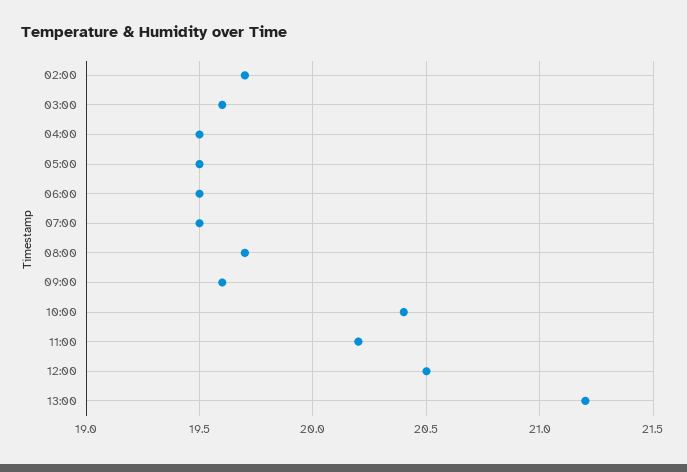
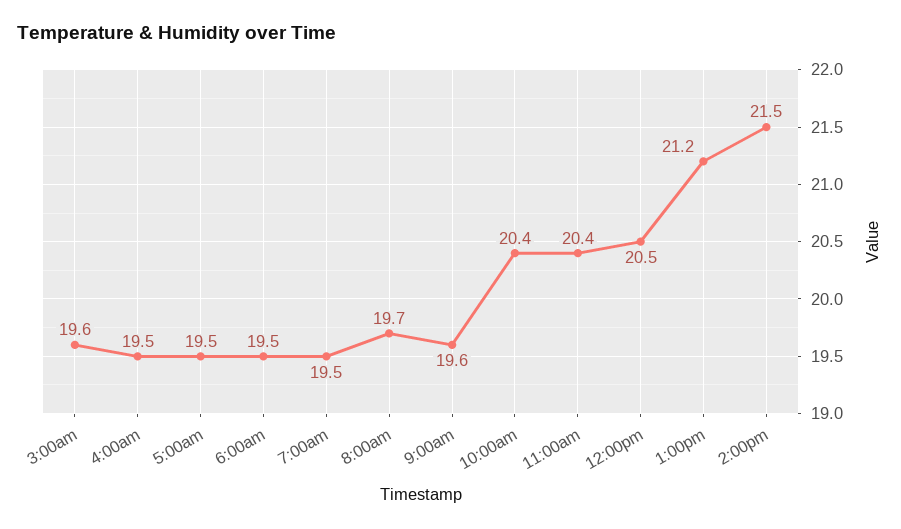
02:00: 19.7 -> none
11:00: 20.2 -> 20.4
2:00pm: none -> 21.5

